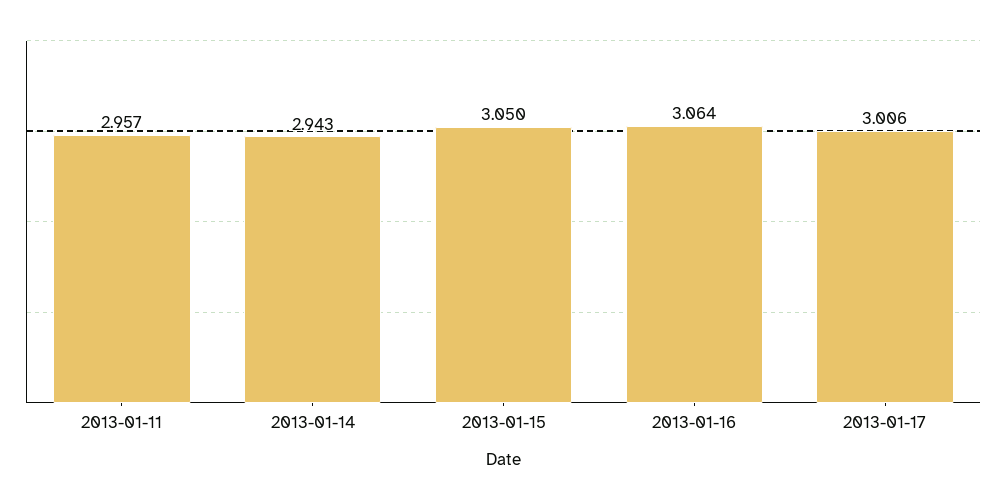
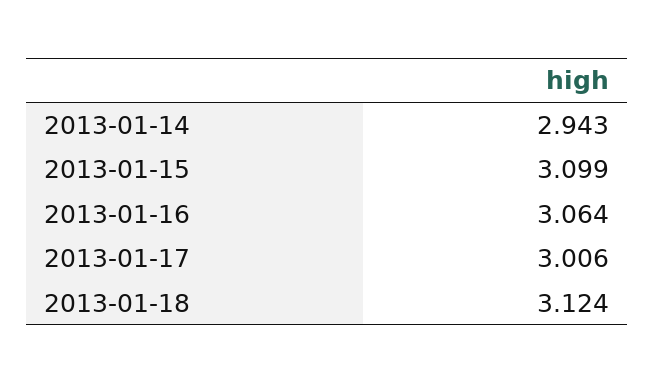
2013-01-11: 2.957 -> none
2013-01-15: 3.05 -> 3.099
2013-01-18: none -> 3.124

